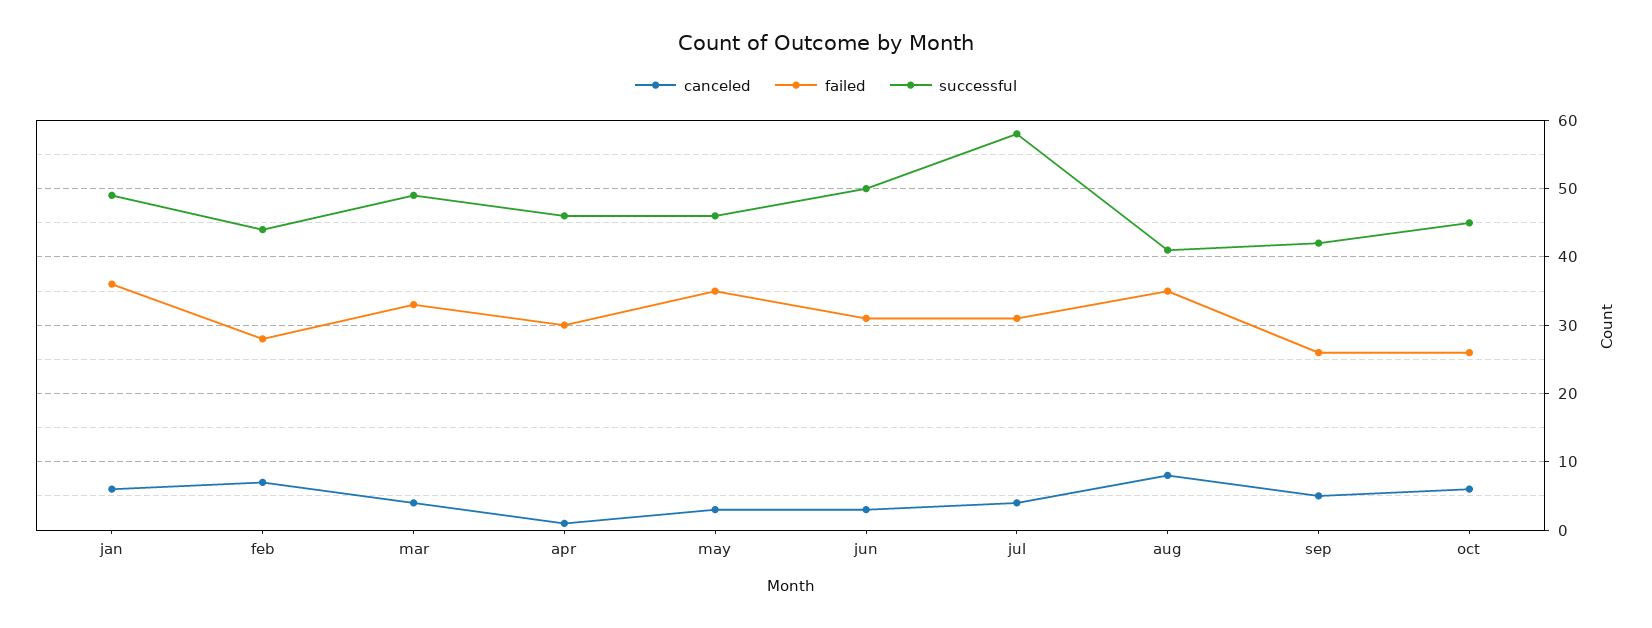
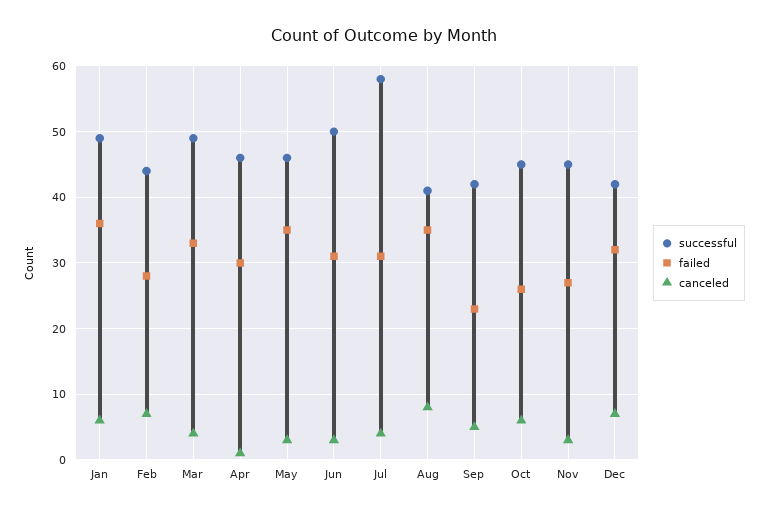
failed, sep: 26 -> 23
successful, Nov: none -> 45
failed, Nov: none -> 27
canceled, Nov: none -> 3
successful, Dec: none -> 42
failed, Dec: none -> 32
canceled, Dec: none -> 7

